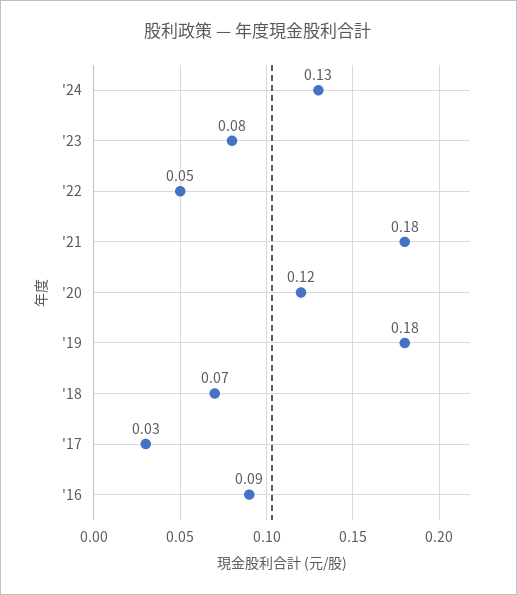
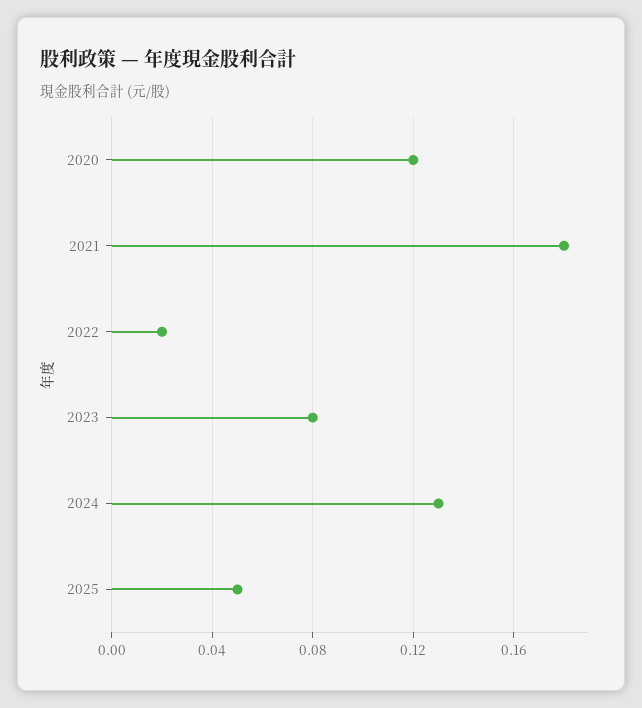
'22: 0.05 -> 0.02
'19: 0.18 -> none
'18: 0.07 -> none
'17: 0.03 -> none
'16: 0.09 -> none
2025: none -> 0.05

